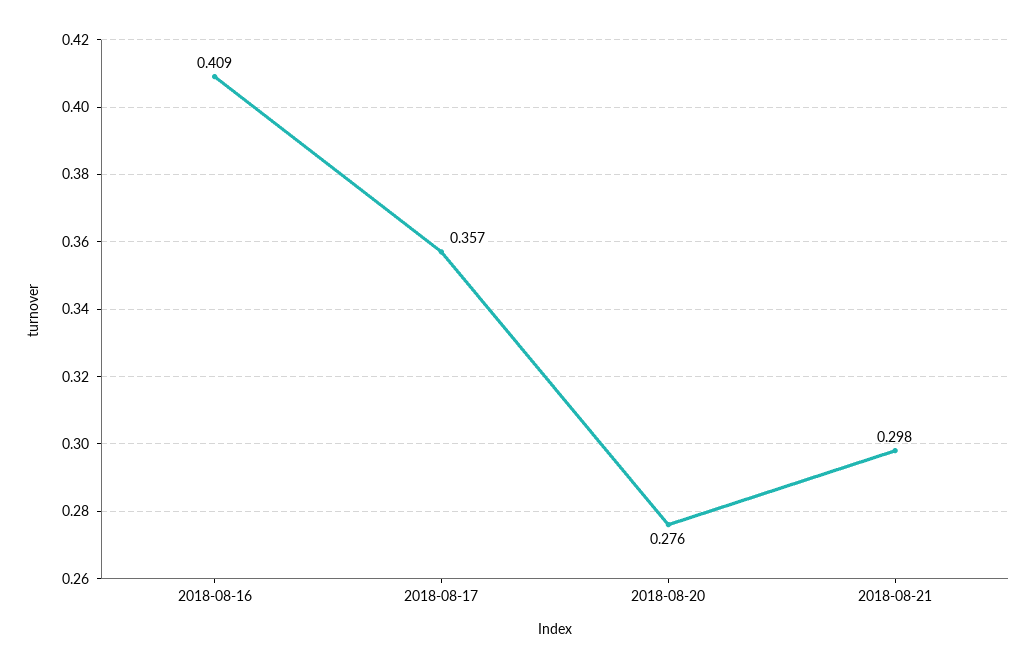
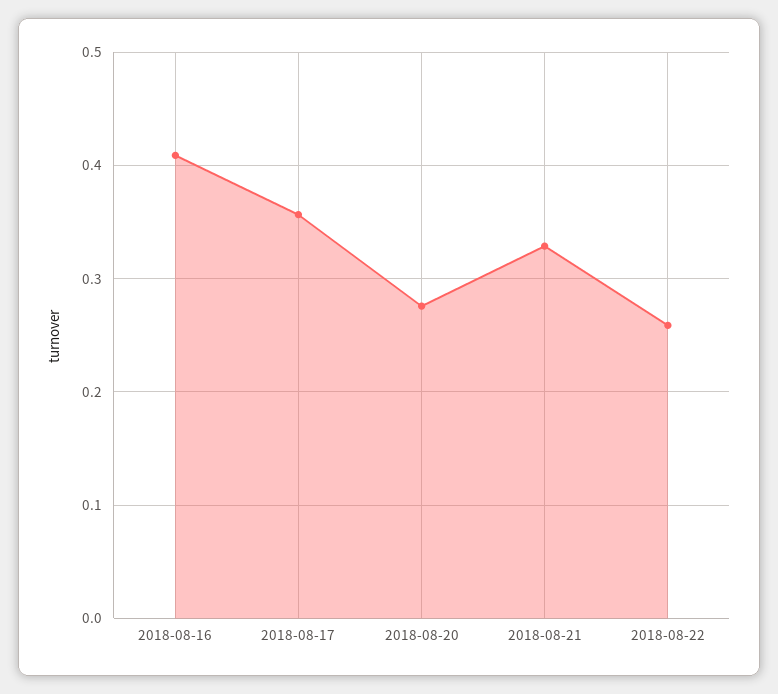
2018-08-21: 0.298 -> 0.33
2018-08-22: none -> 0.26

